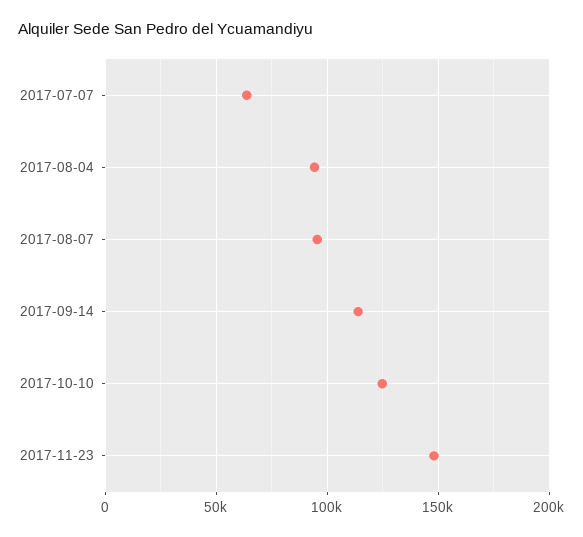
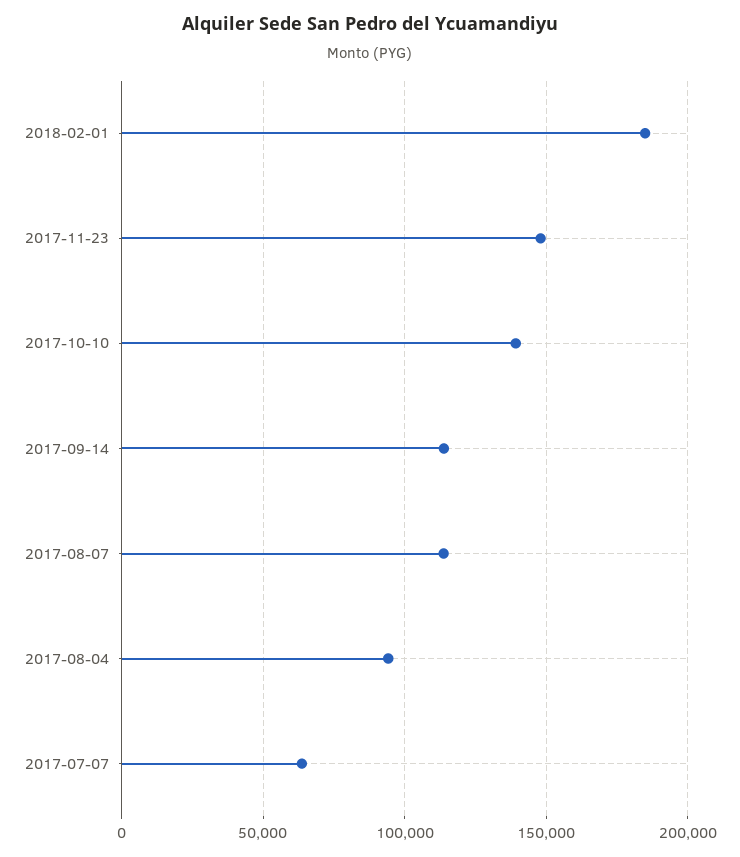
2017-08-07: 95000 -> 115000
2017-10-10: 125000 -> 140000
2018-02-01: none -> 185000

